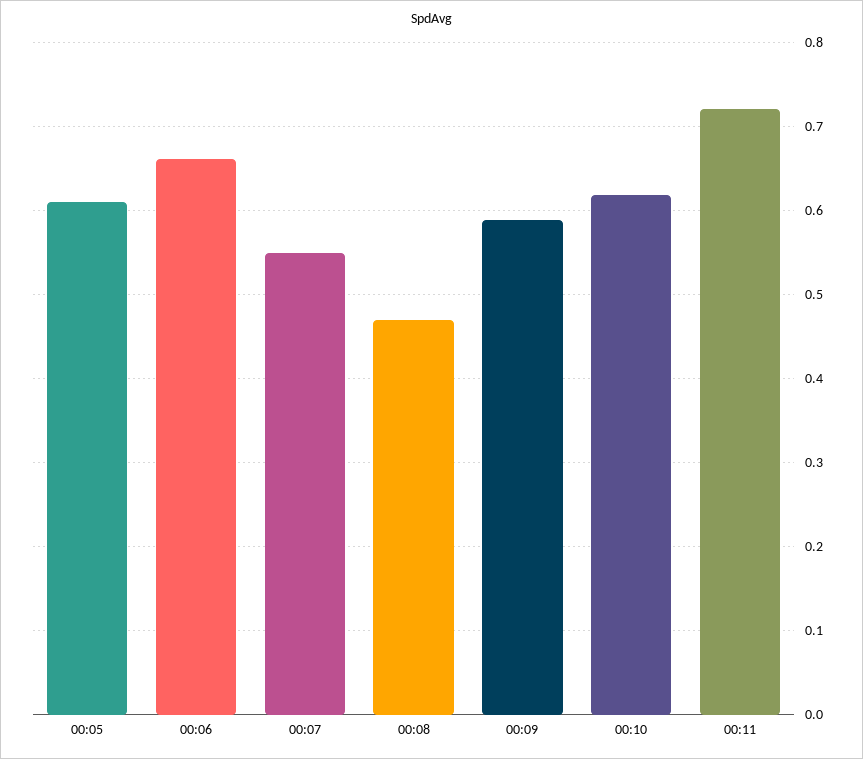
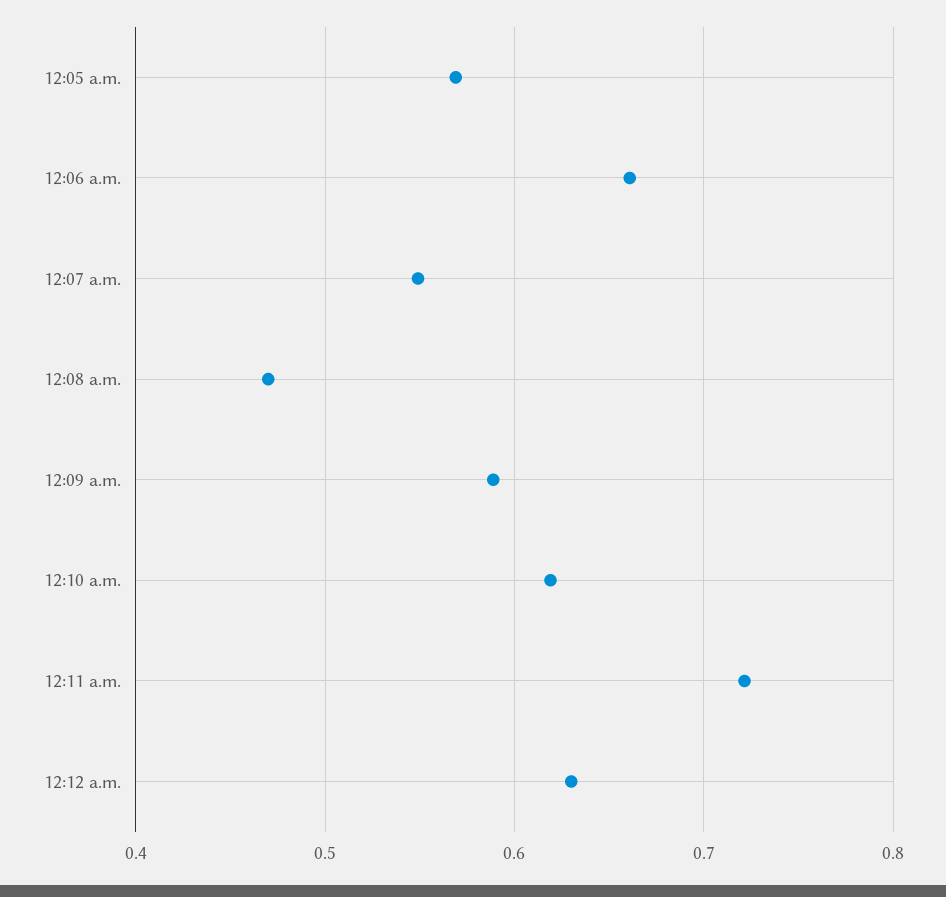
00:05: 0.61 -> 0.57
12:12 a.m.: none -> 0.63

